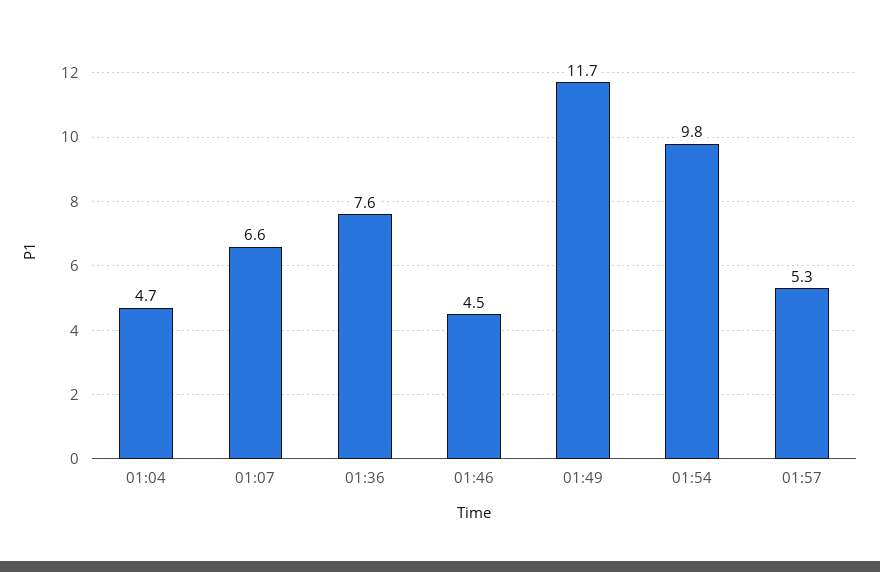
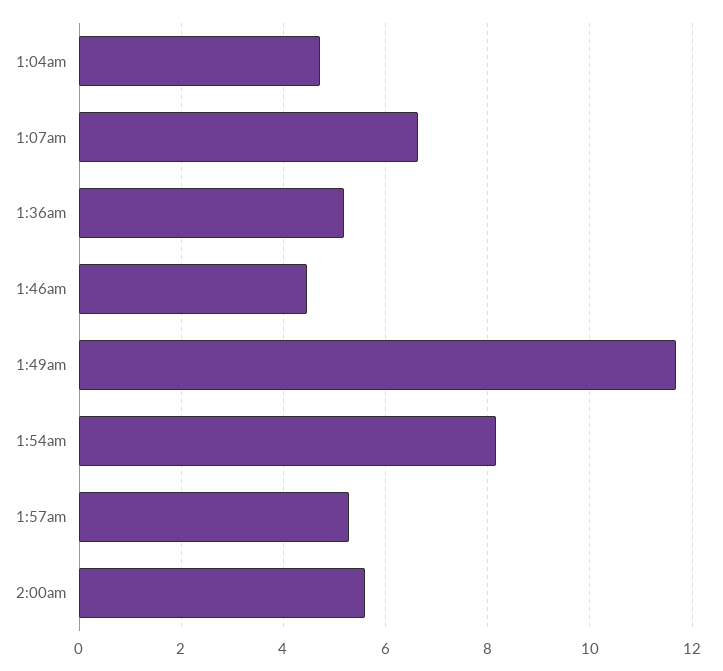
01:36: 7.6 -> 5.2
01:54: 9.8 -> 8.2
2:00am: none -> 5.6

